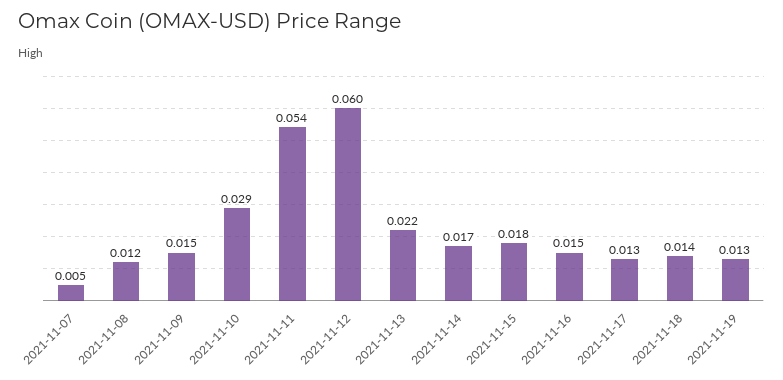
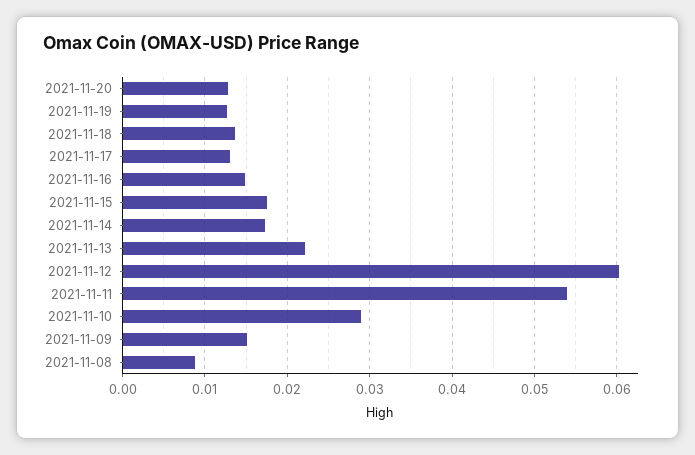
2021-11-07: 0.005 -> none
2021-11-08: 0.012 -> 0.009
2021-11-20: none -> 0.013

